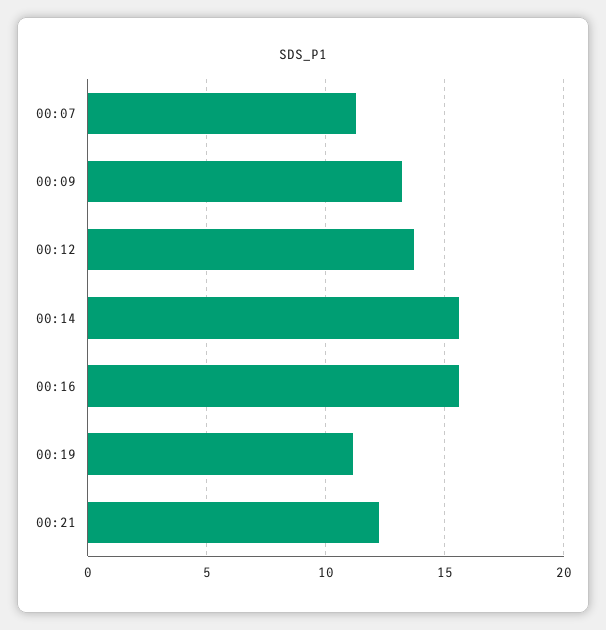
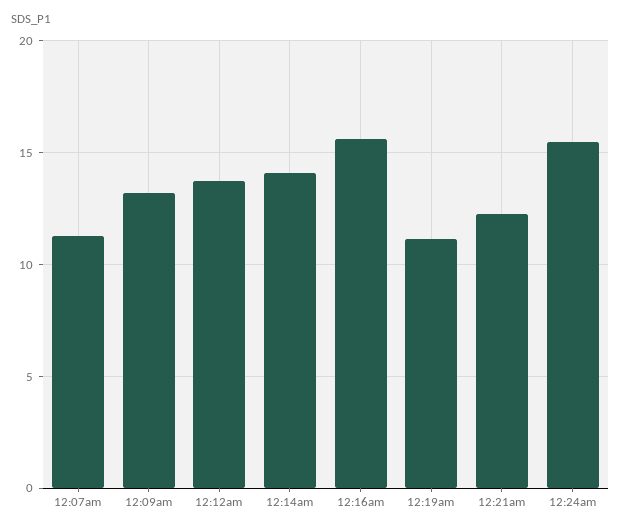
00:14: 15.5 -> 14
12:24am: none -> 15.5

